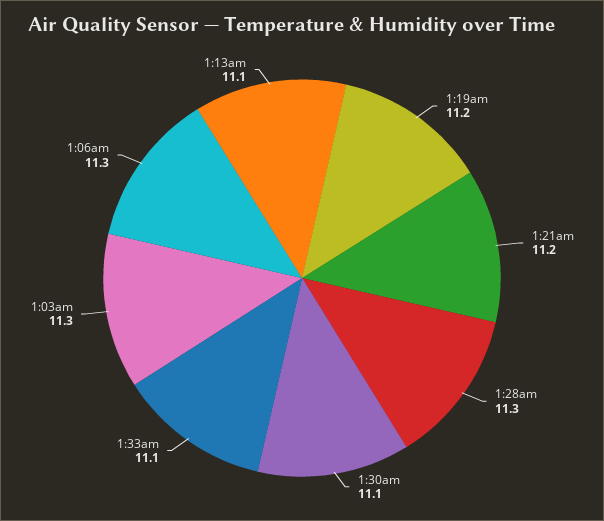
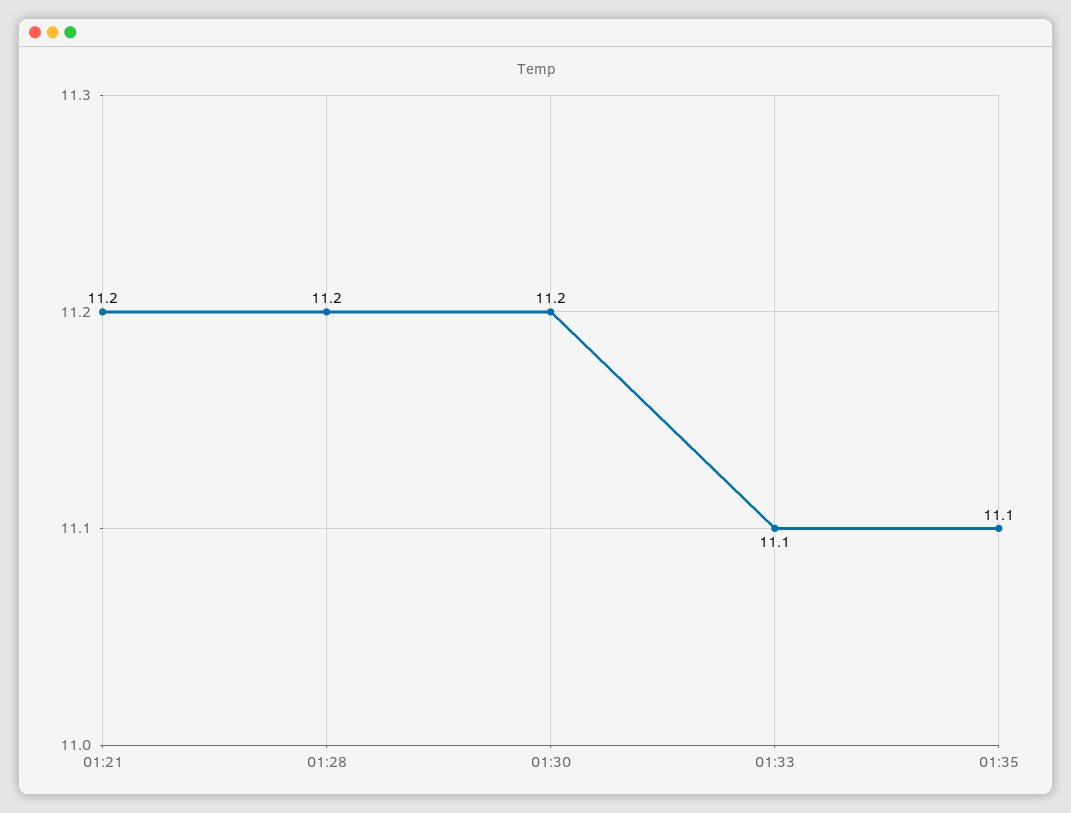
1:19am: 11.2 -> none
1:28am: 11.3 -> 11.2
1:30am: 11.1 -> 11.2
1:03am: 11.3 -> none
1:06am: 11.3 -> none
1:13am: 11.1 -> none
01:35: none -> 11.1

